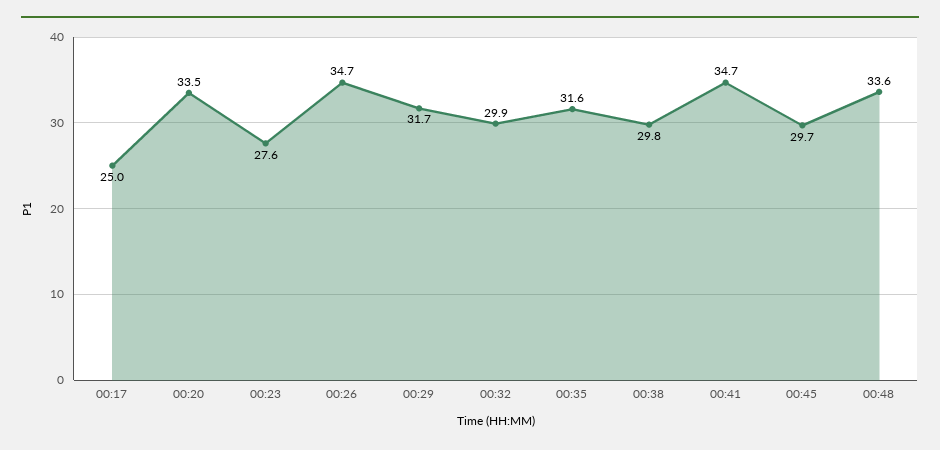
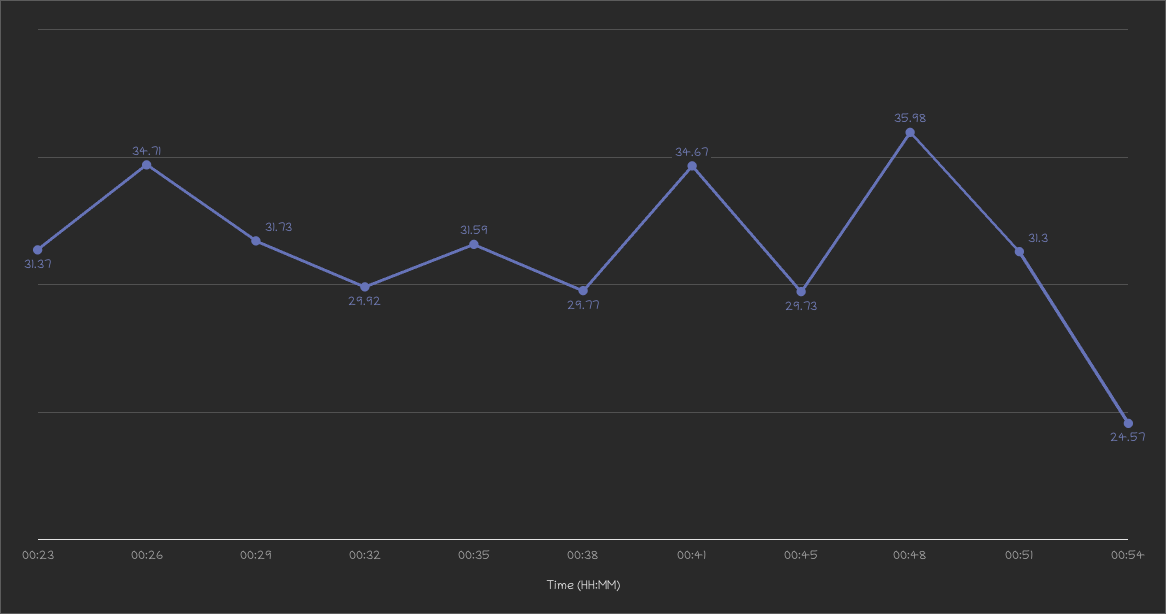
00:17: 25 -> none
00:20: 33.5 -> none
00:23: 27.6 -> 31.37
00:48: 33.6 -> 35.98
00:51: none -> 31.3
00:54: none -> 24.57

